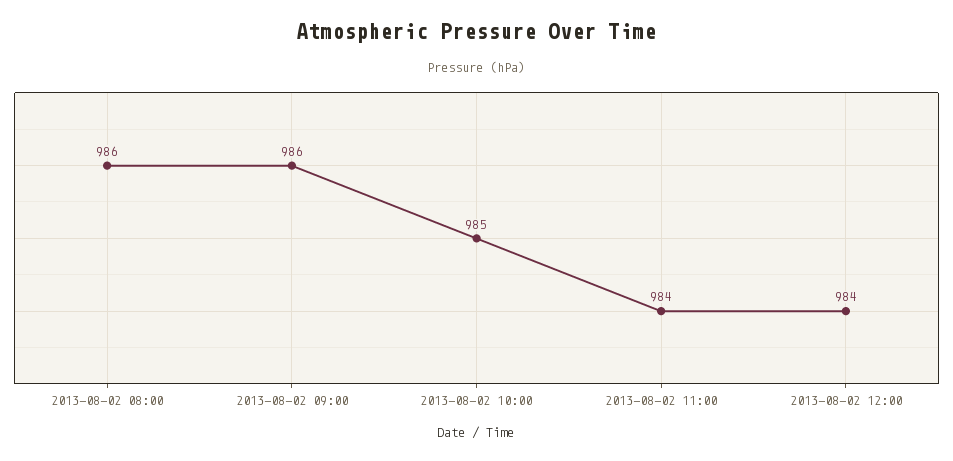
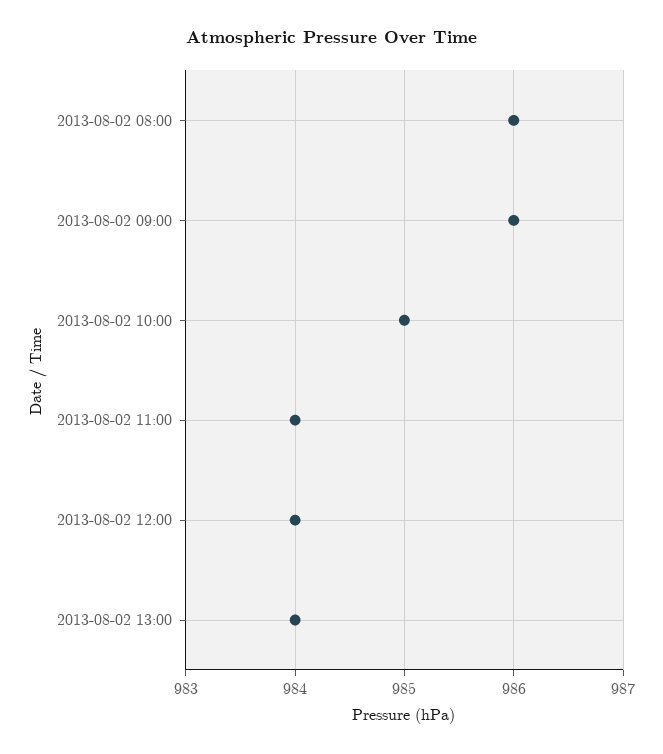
2013-08-02 13:00: none -> 984

